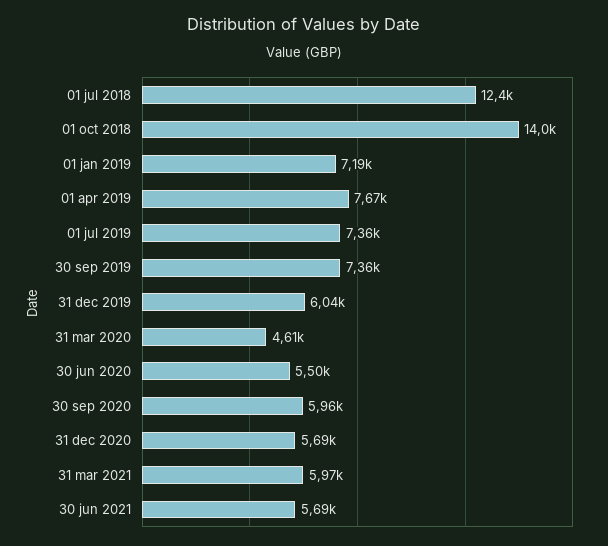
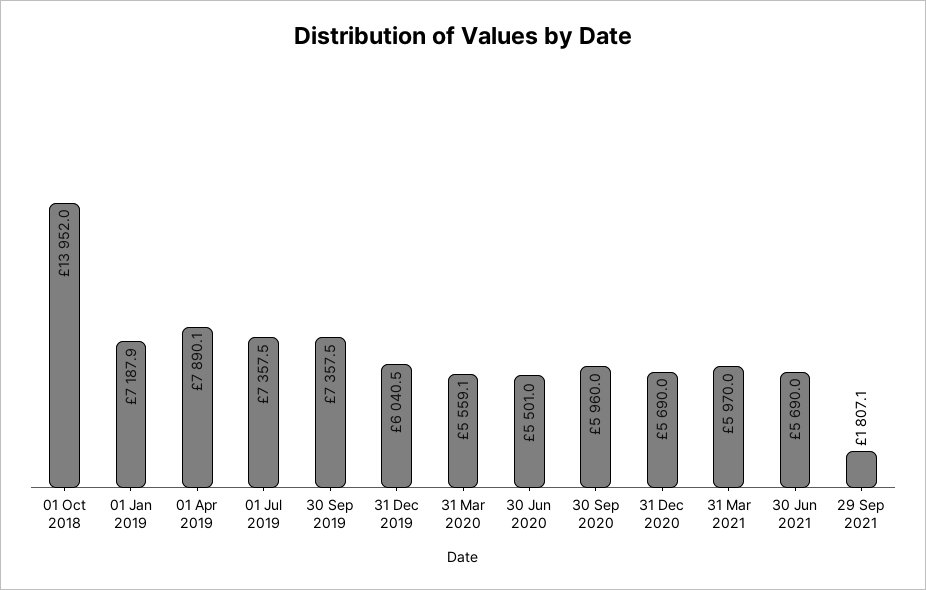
01 jul 2018: 12400 -> none
01 apr 2019: 7670 -> 7890.1
31 mar 2020: 4610 -> 5559.1
29 Sep 2021: none -> 1807.1

